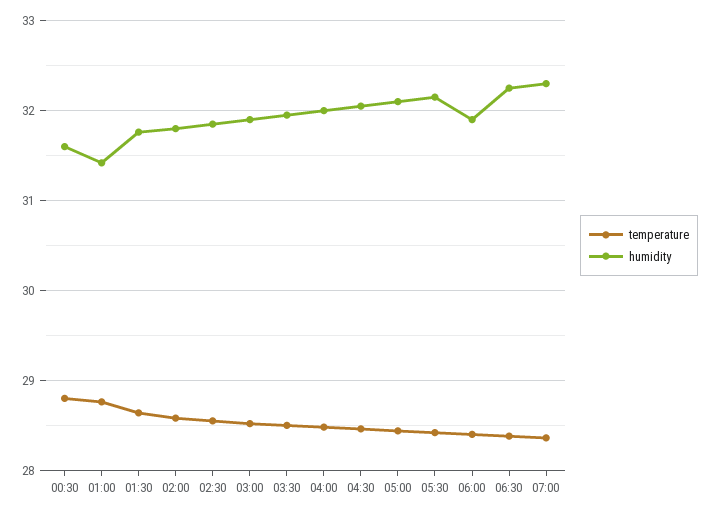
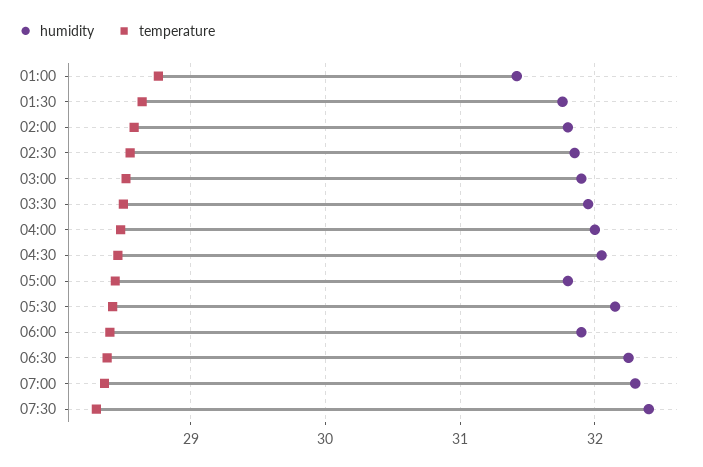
temperature, 00:30: 28.8 -> none
humidity, 00:30: 31.6 -> none
humidity, 05:00: 32.1 -> 31.8
humidity, 07:30: none -> 32.4
temperature, 07:30: none -> 28.3

